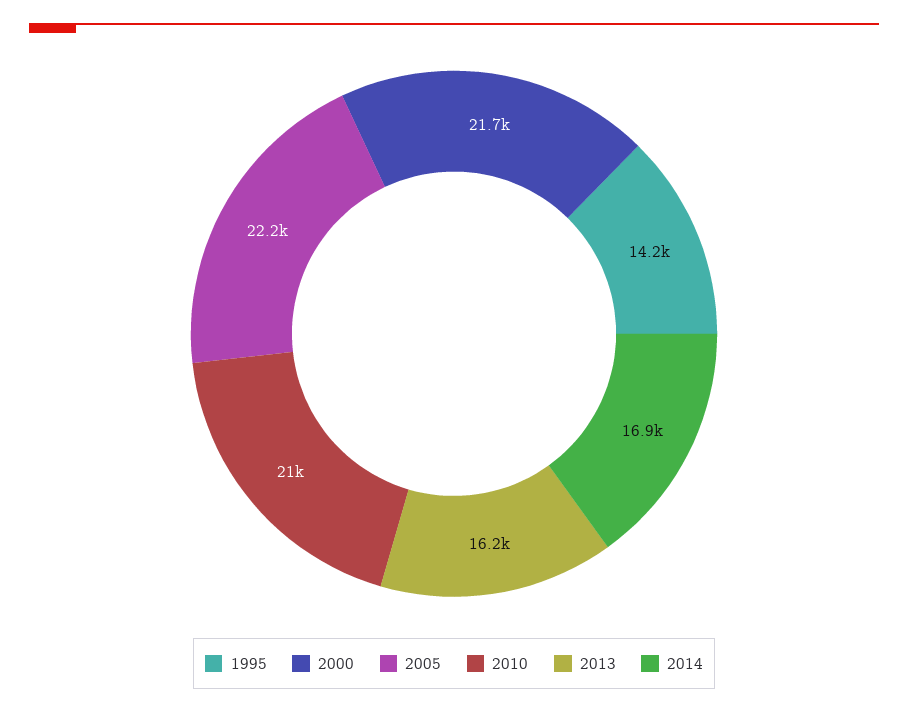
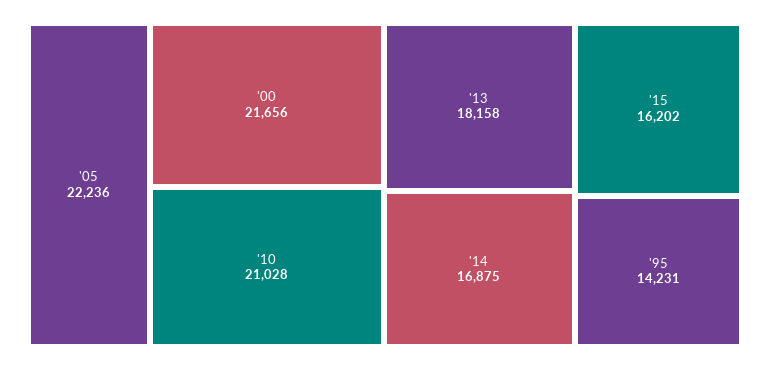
2013: 16200 -> 18158
'15: none -> 16202

